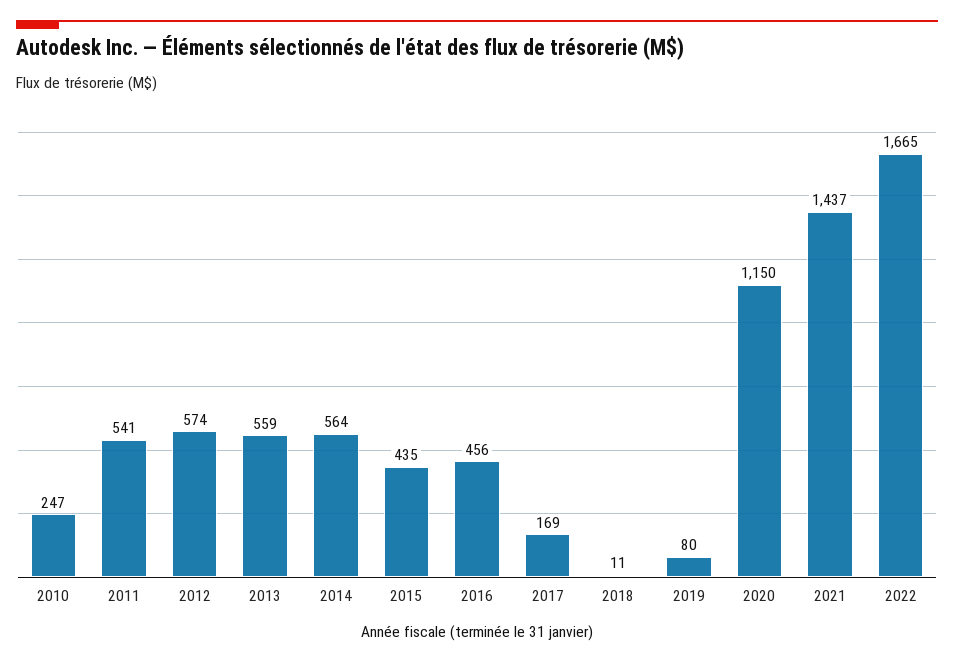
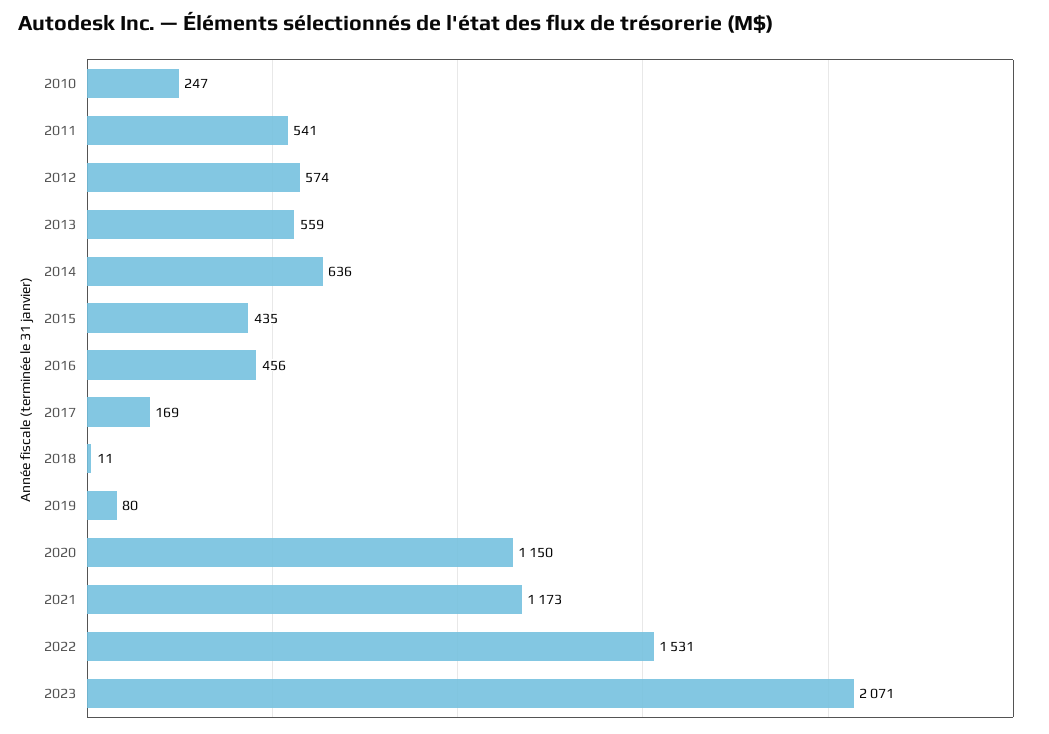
2014: 564 -> 636
2021: 1437 -> 1173
2022: 1665 -> 1531
2023: none -> 2071

